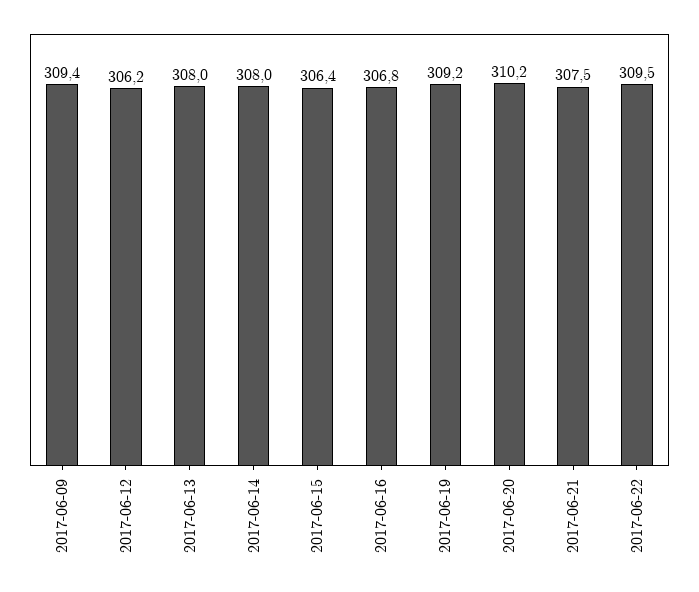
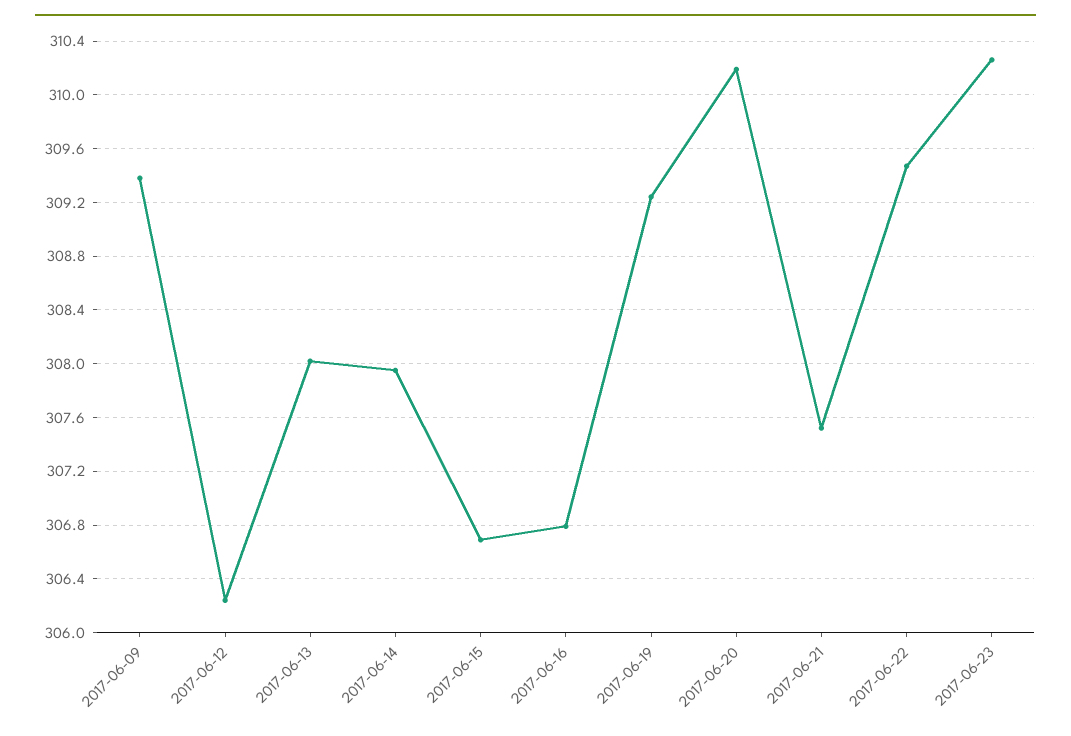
2017-06-15: 306.4 -> 306.7
2017-06-23: none -> 310.25

